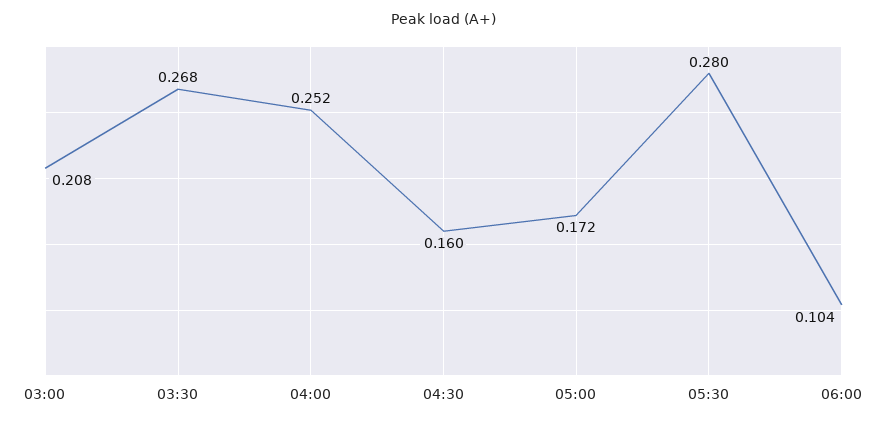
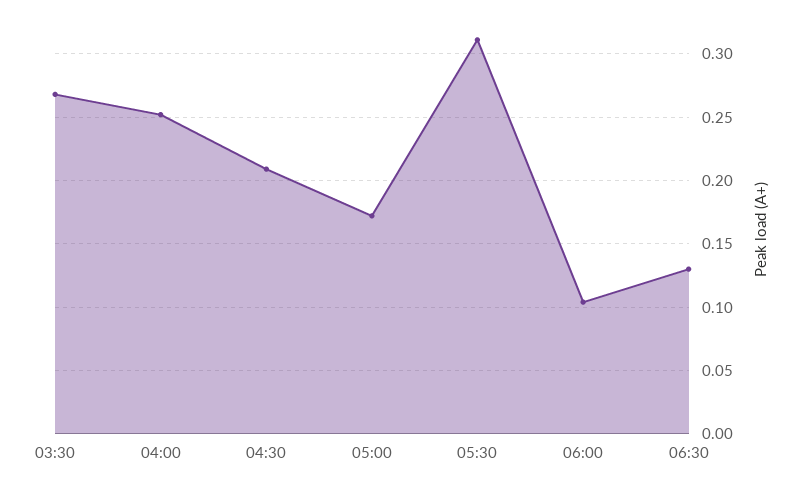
03:00: 0.208 -> none
04:30: 0.16 -> 0.21
05:30: 0.28 -> 0.31
06:30: none -> 0.13

